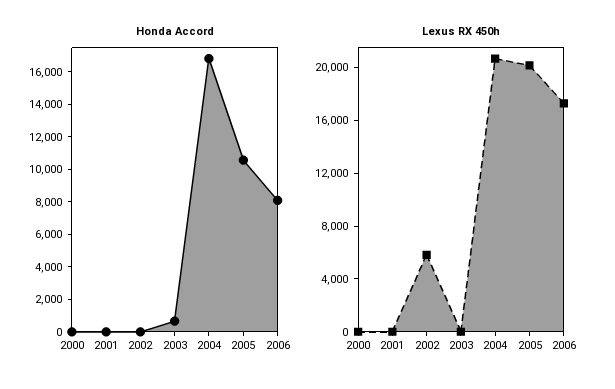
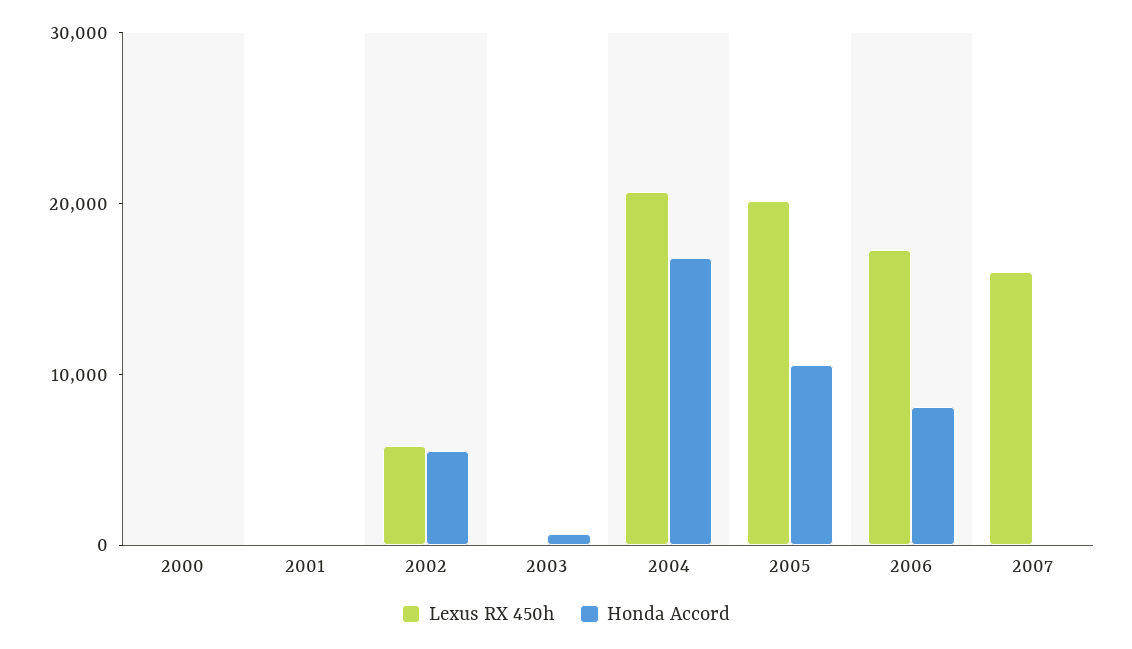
Honda Accord, 2002: 0 -> 6000
Lexus RX 450h, 2007: none -> 16000
Honda Accord, 2007: none -> 0

